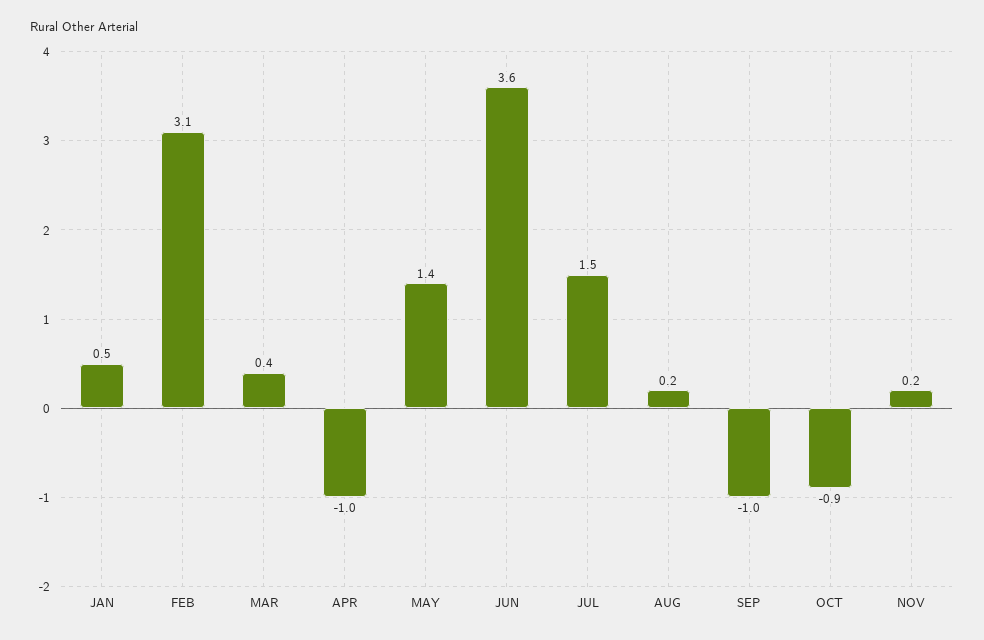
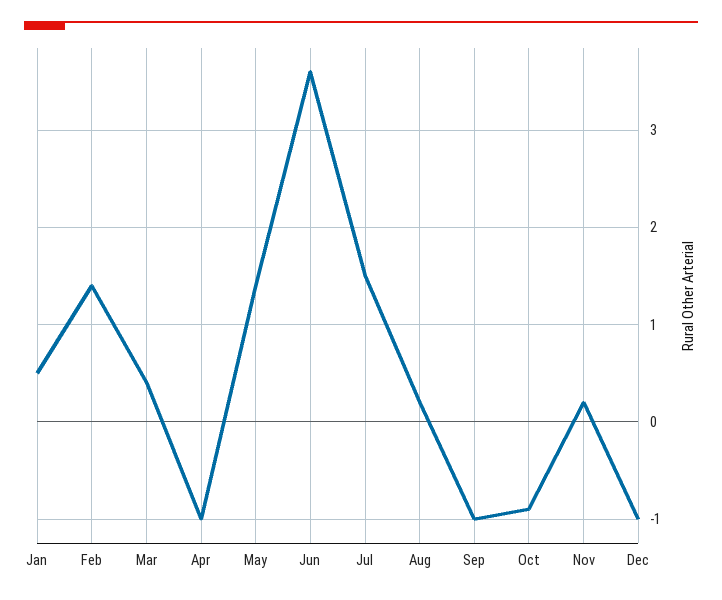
FEB: 3.1 -> 1.4
Dec: none -> -1

